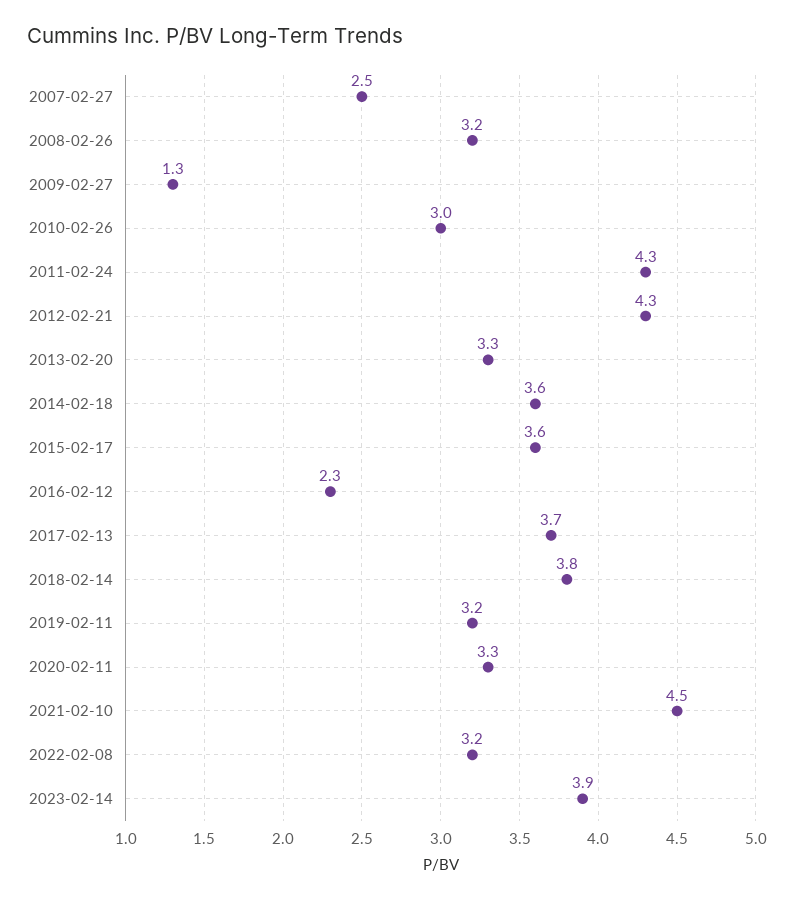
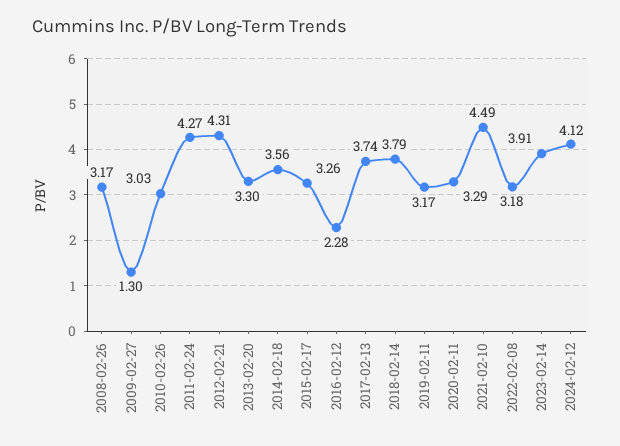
2007-02-27: 2.5 -> none
2015-02-17: 3.6 -> 3.26
2024-02-12: none -> 4.12

